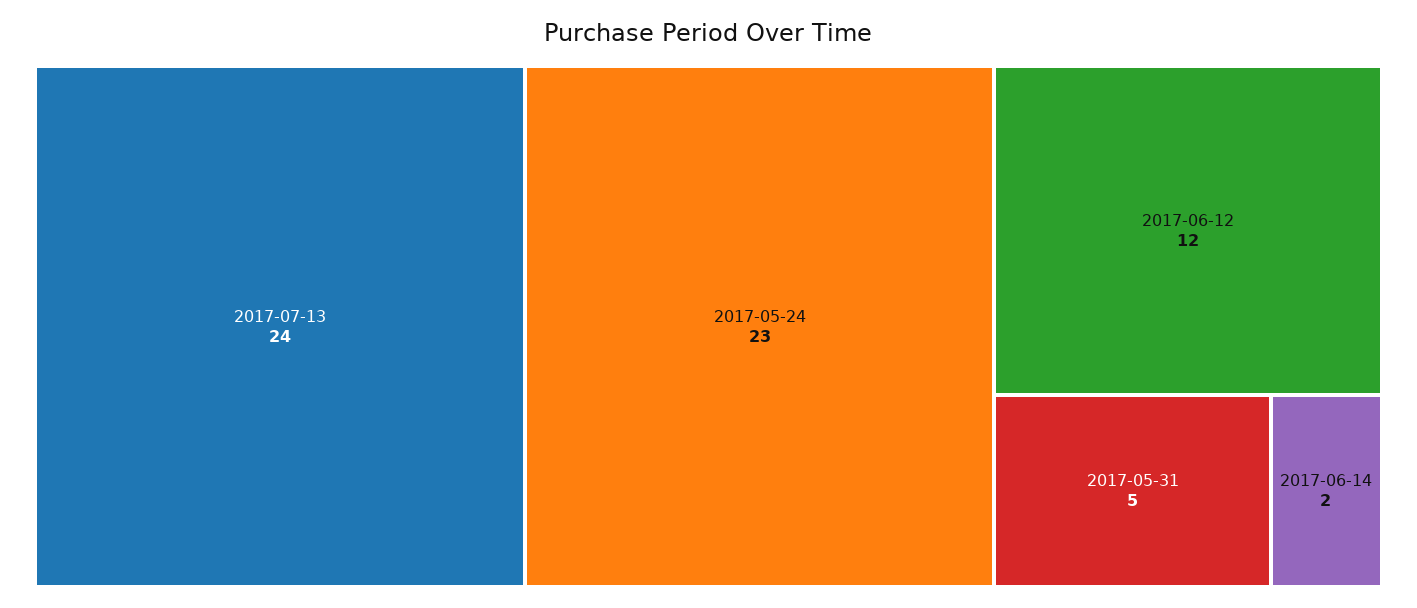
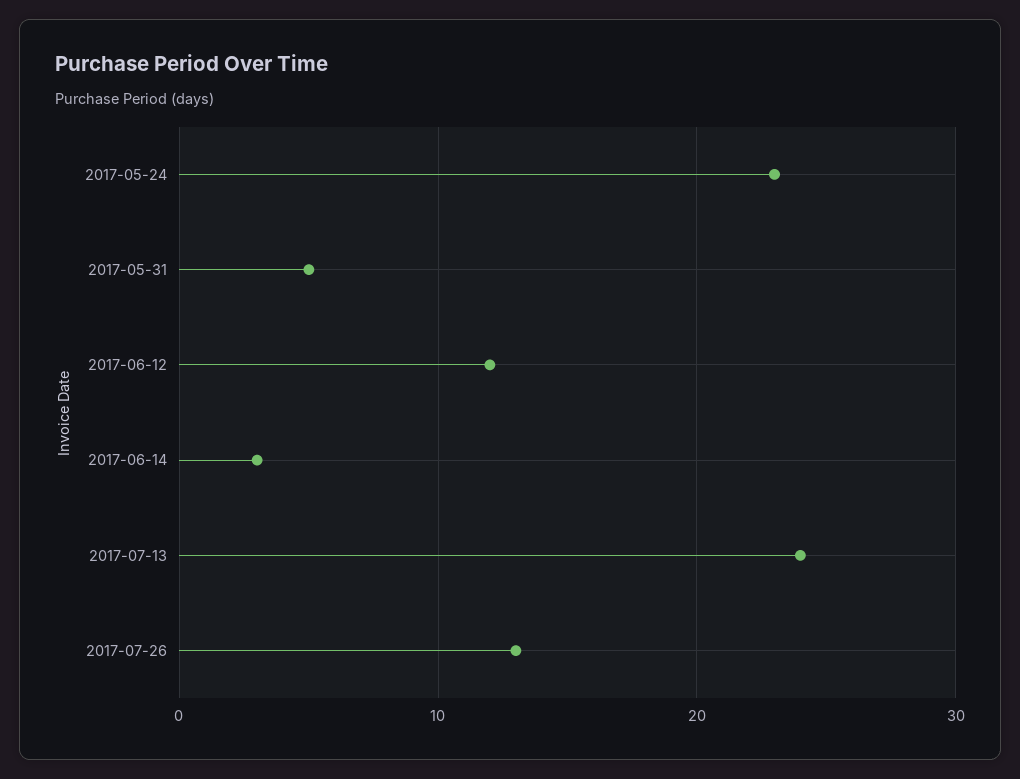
2017-06-14: 2 -> 3
2017-07-26: none -> 13

